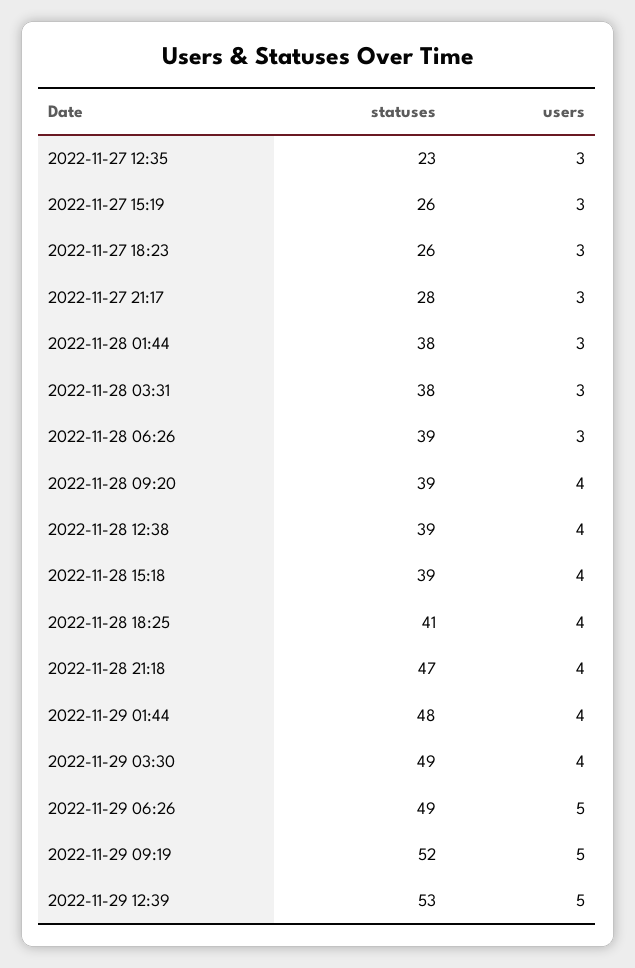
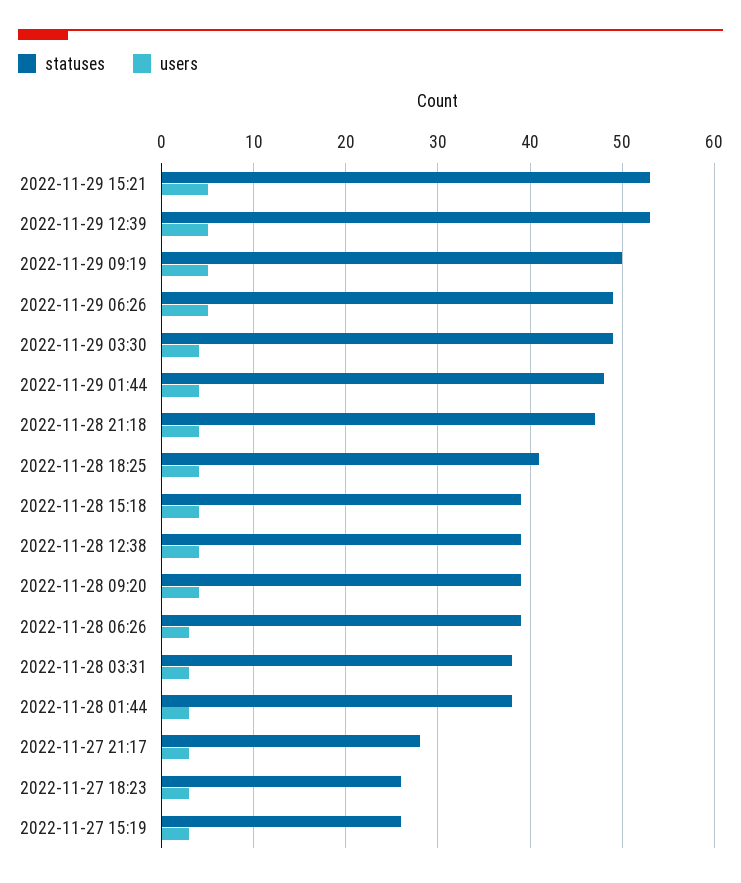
statuses, 2022-11-27 12:35: 23 -> none
users, 2022-11-27 12:35: 3 -> none
statuses, 2022-11-29 09:19: 52 -> 50
statuses, 2022-11-29 15:21: none -> 53
users, 2022-11-29 15:21: none -> 5

